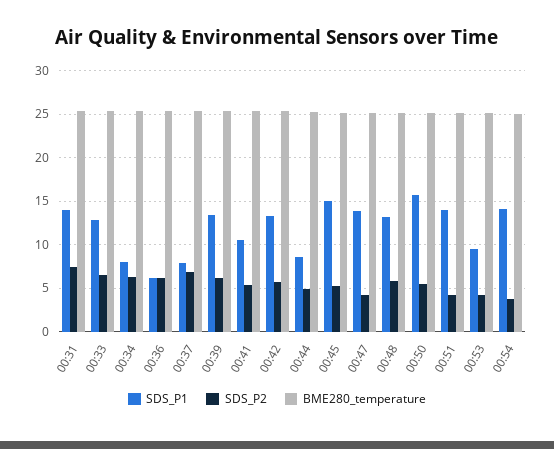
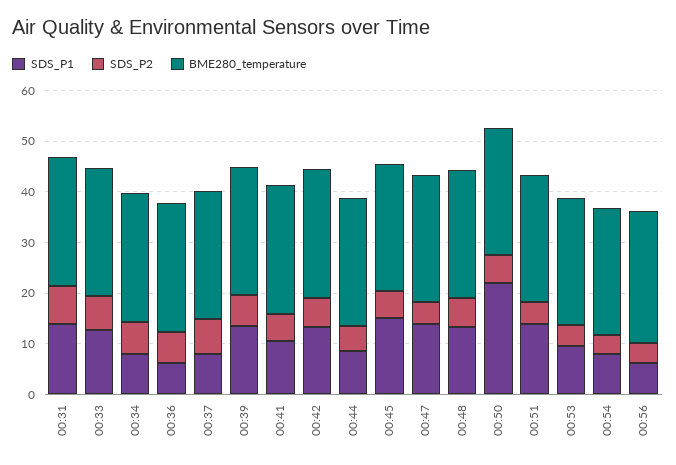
SDS_P1, 00:50: 16 -> 22
SDS_P1, 00:54: 14 -> 8
SDS_P1, 00:56: none -> 6
SDS_P2, 00:56: none -> 4
BME280_temperature, 00:56: none -> 26

